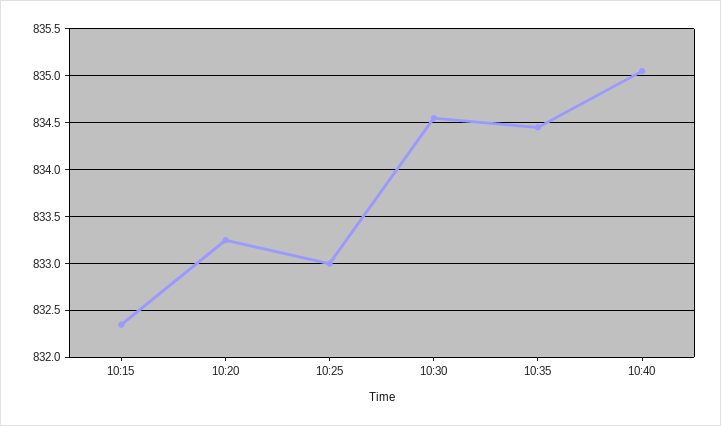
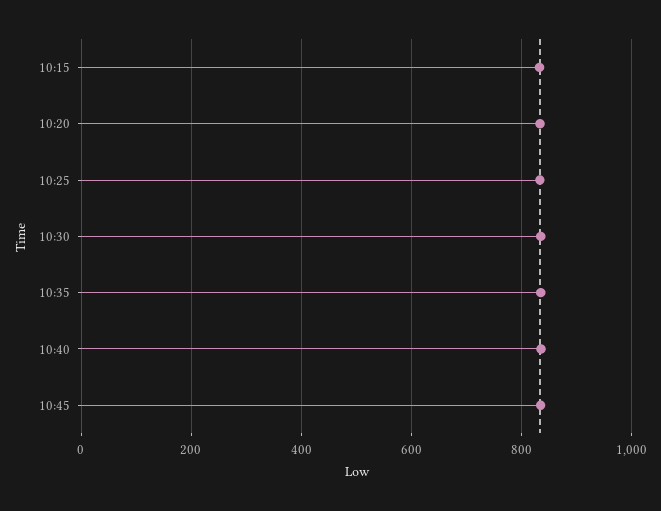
10:45: none -> 840

